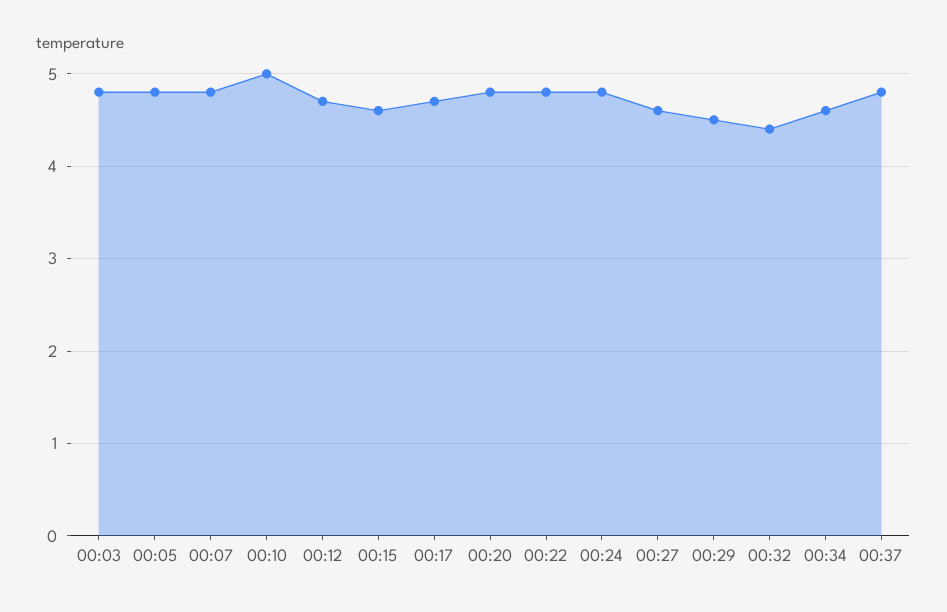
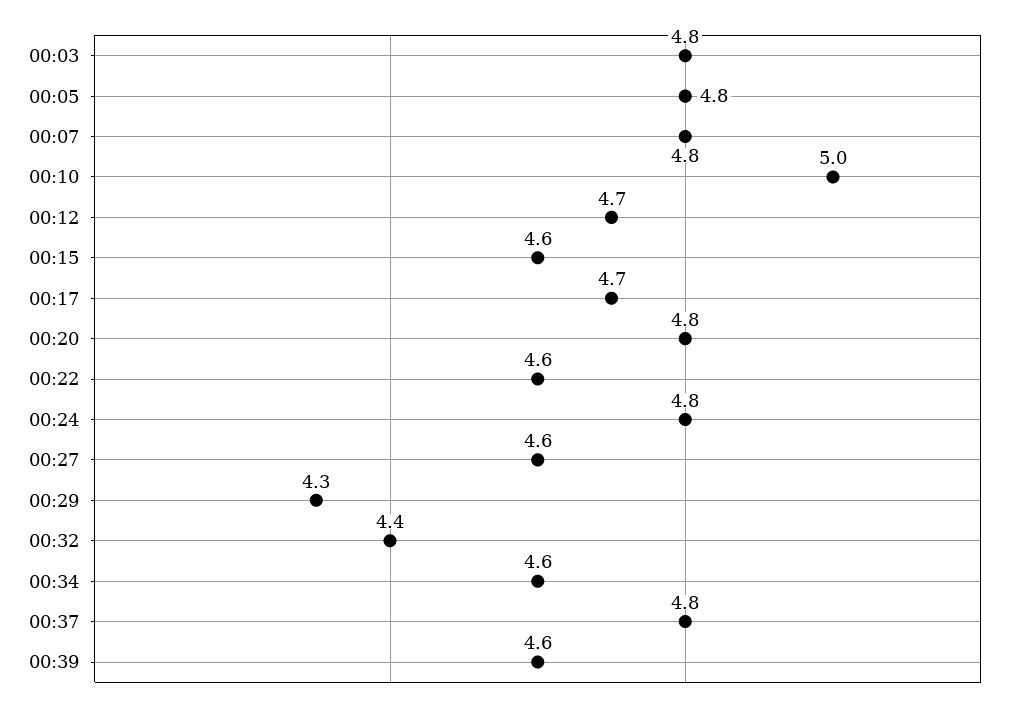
00:22: 4.8 -> 4.6
00:29: 4.5 -> 4.3
00:39: none -> 4.6

